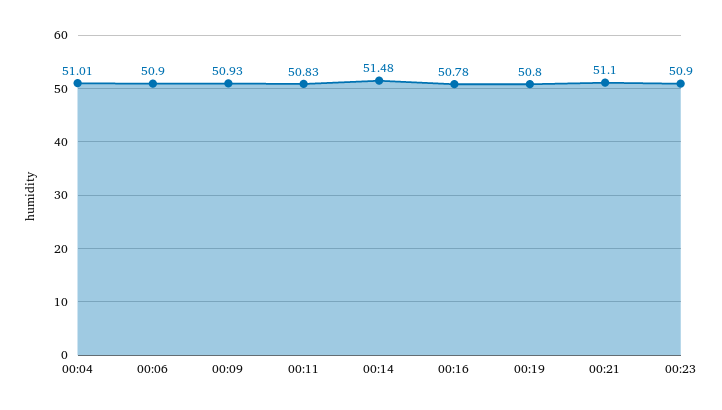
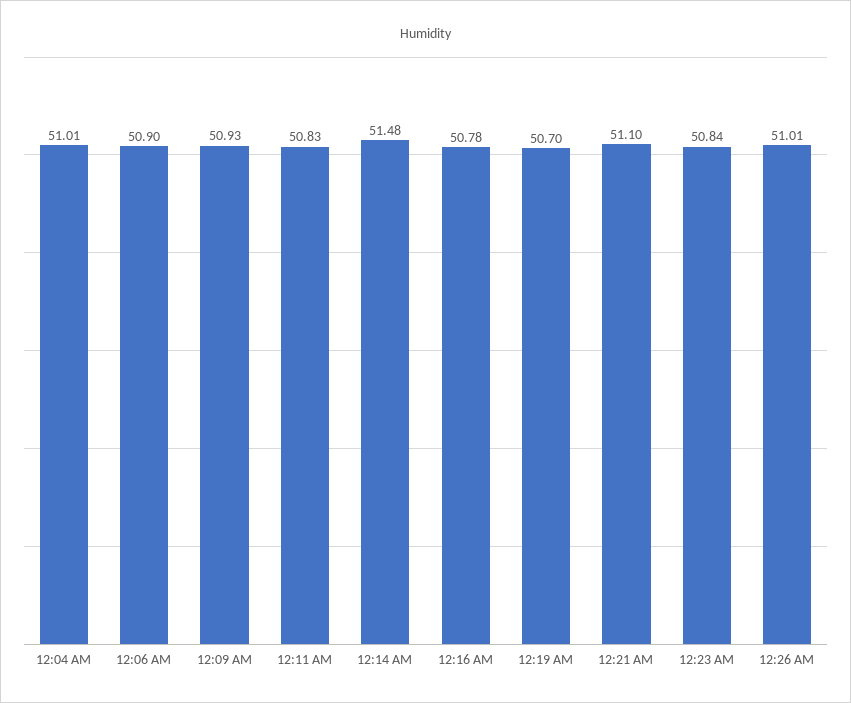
00:19: 50.8 -> 50.7
00:23: 50.9 -> 50.84
12:26 AM: none -> 51.01

